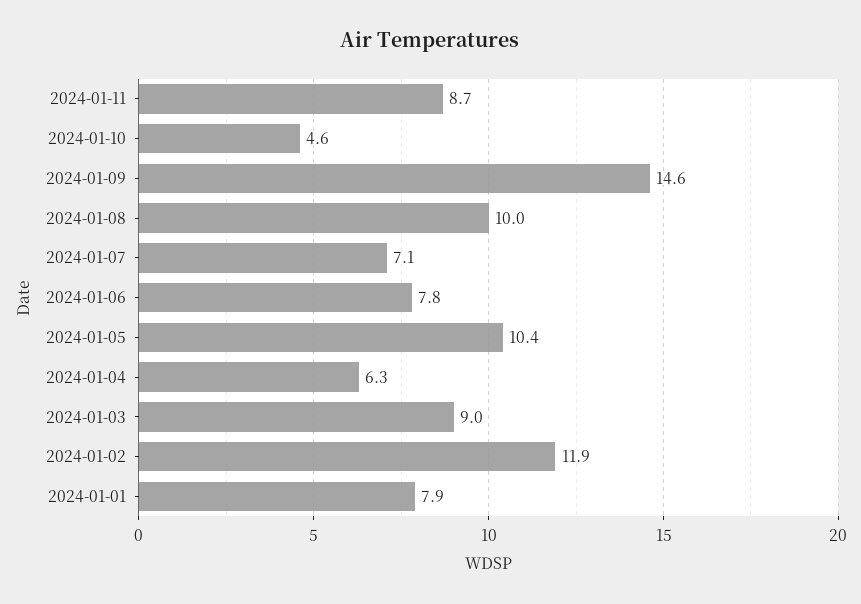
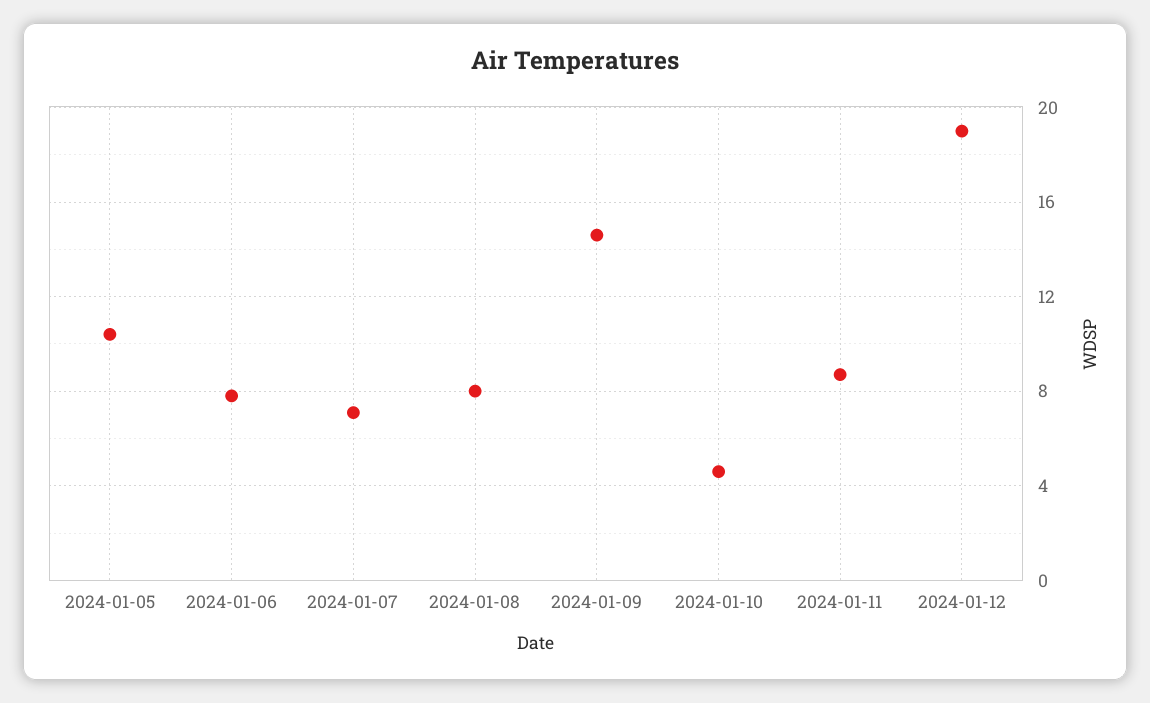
2024-01-08: 10 -> 8
2024-01-04: 6.3 -> none
2024-01-03: 9 -> none
2024-01-02: 11.9 -> none
2024-01-01: 7.9 -> none
2024-01-12: none -> 19

